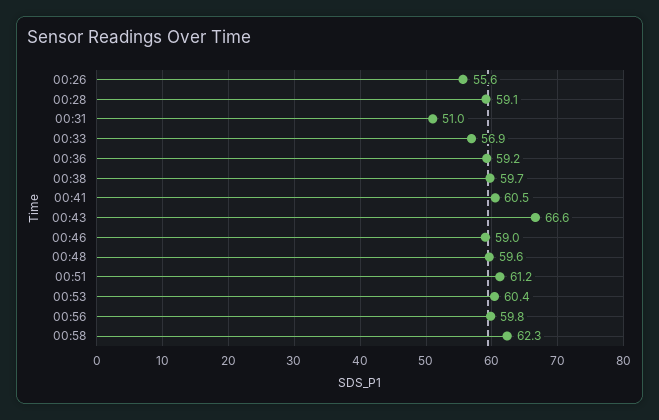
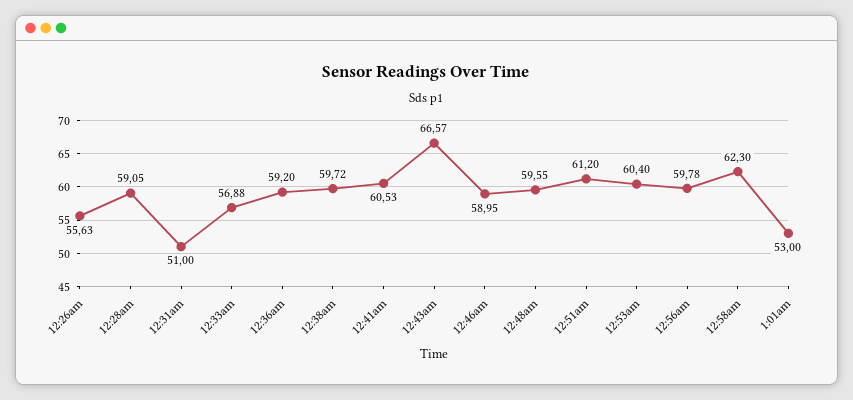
1:01am: none -> 53

